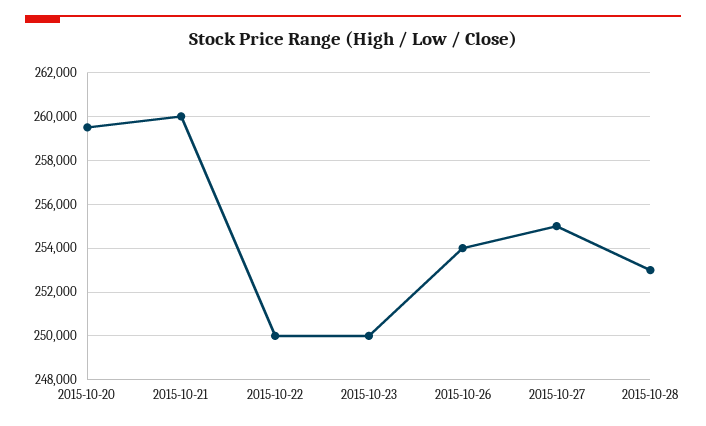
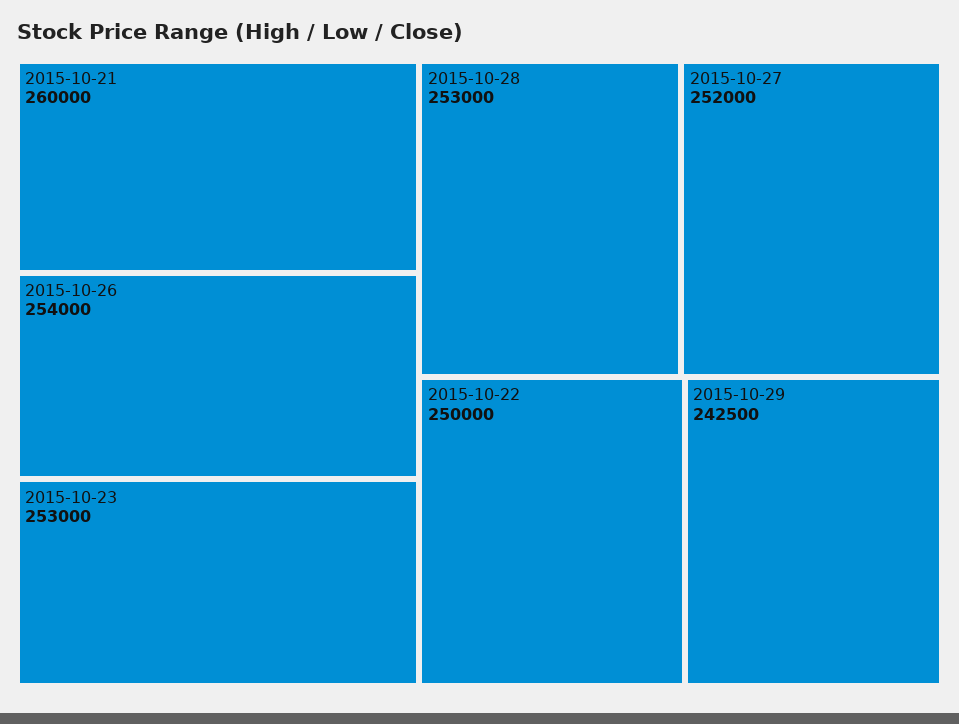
2015-10-20: 259500 -> none
2015-10-23: 250000 -> 253000
2015-10-27: 255000 -> 252000
2015-10-29: none -> 242500

